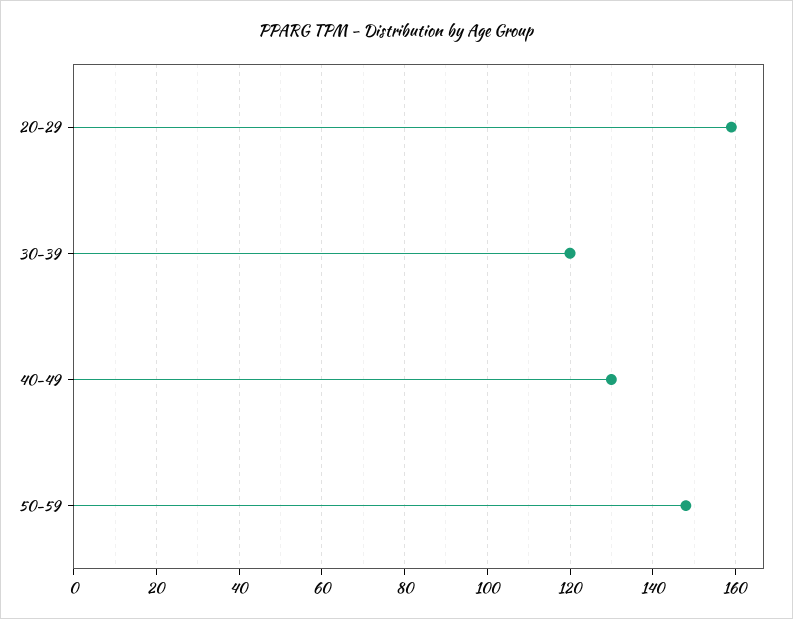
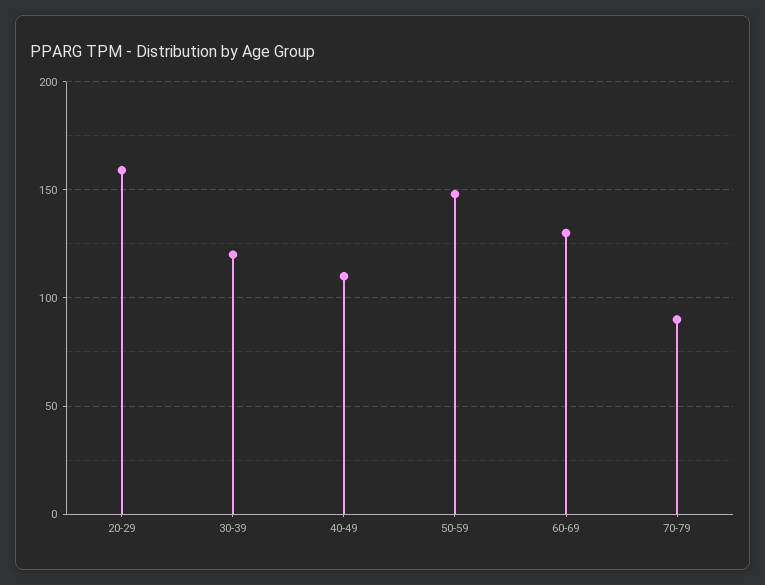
40-49: 130 -> 110
60-69: none -> 130
70-79: none -> 90

